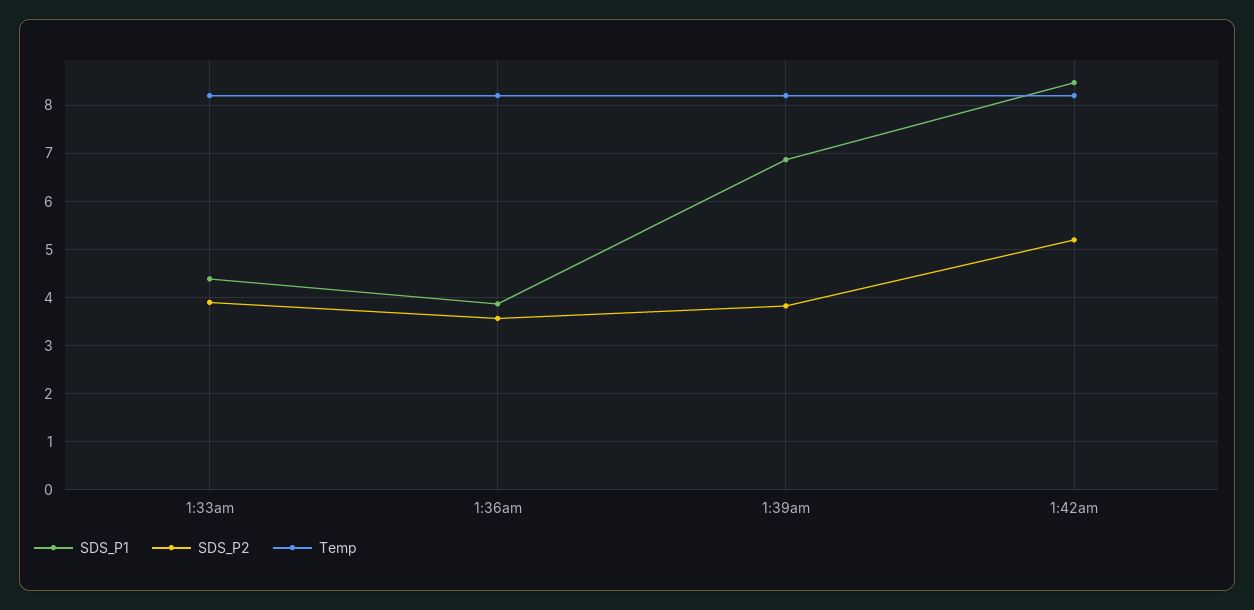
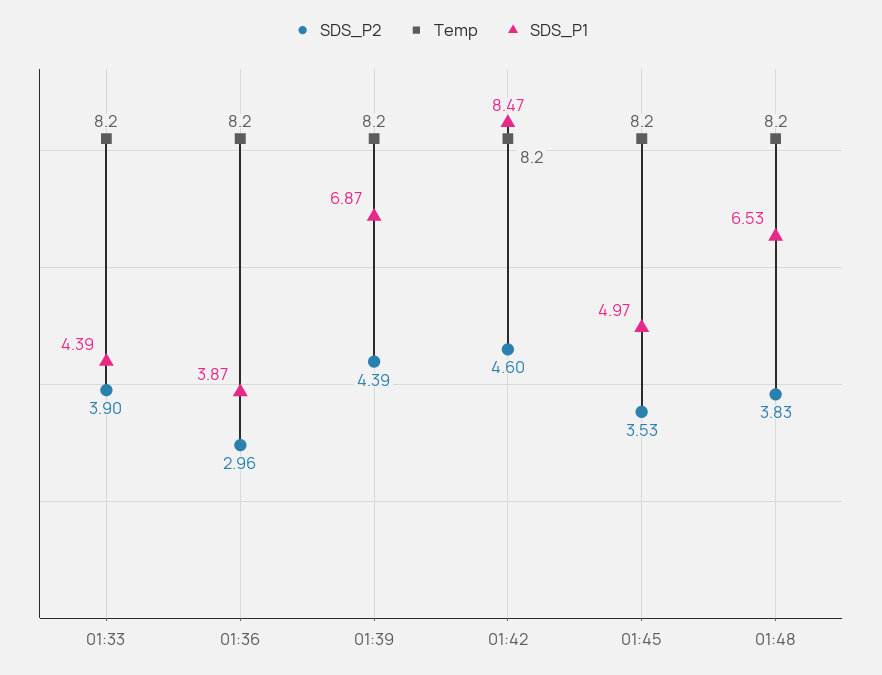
SDS_P2, 1:36am: 3.6 -> 2.96
SDS_P2, 1:39am: 3.8 -> 4.39
SDS_P2, 1:42am: 5.2 -> 4.6
SDS_P2, 01:45: none -> 3.53
Temp, 01:45: none -> 8.2
SDS_P1, 01:45: none -> 4.97
SDS_P2, 01:48: none -> 3.83
Temp, 01:48: none -> 8.2
SDS_P1, 01:48: none -> 6.53

